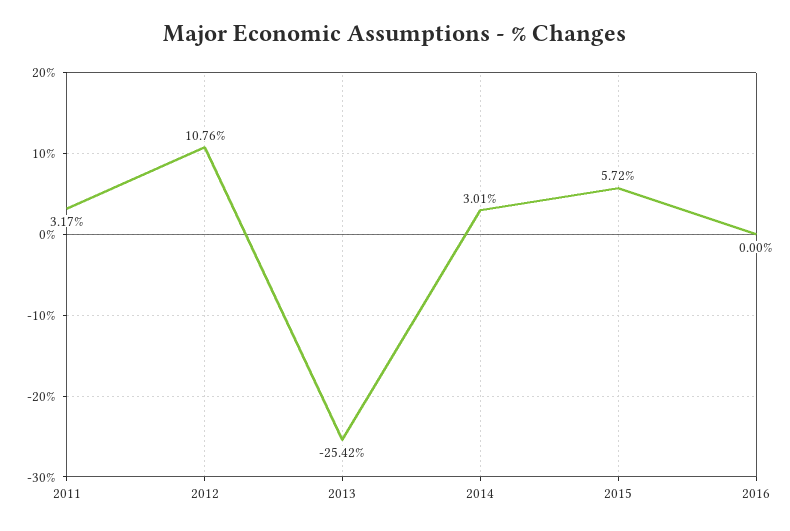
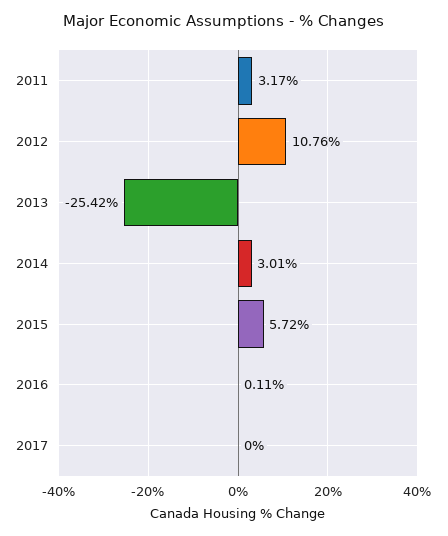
2016: 0 -> 0.11
2017: none -> 0

